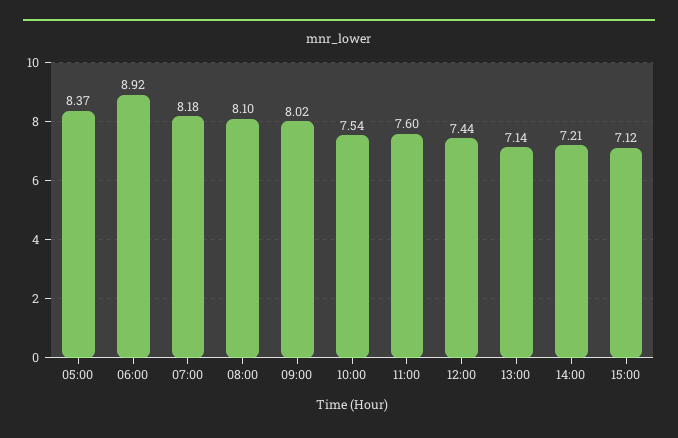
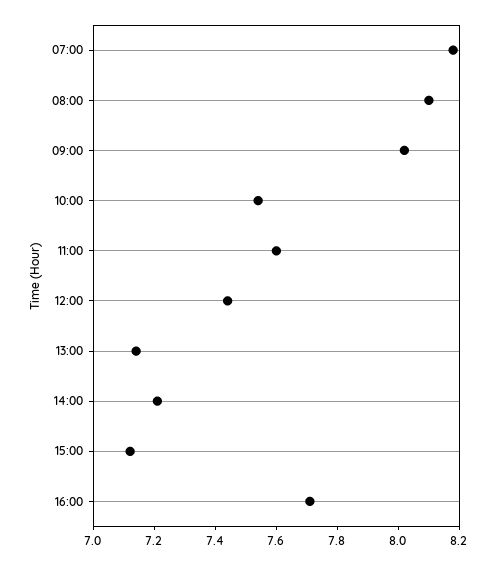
05:00: 8.37 -> none
06:00: 8.92 -> none
16:00: none -> 7.7

